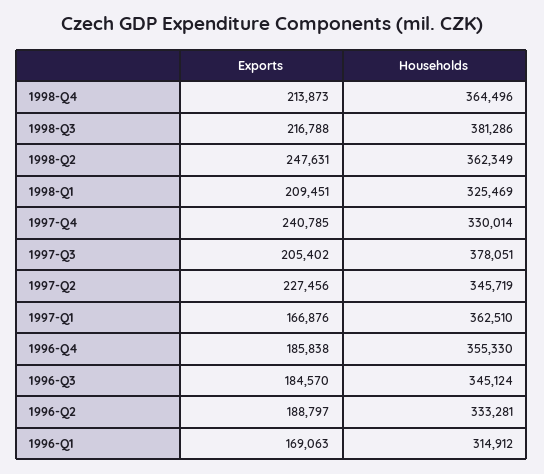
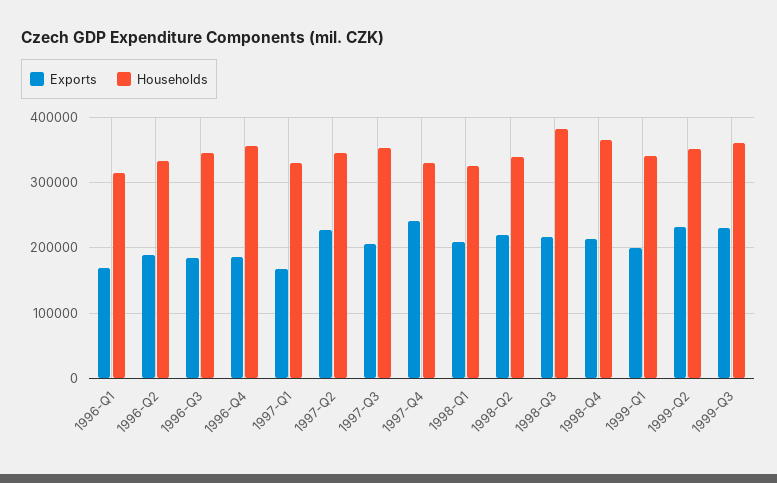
Exports, 1998-Q2: 247631 -> 220000
Households, 1998-Q2: 362349 -> 340000
Households, 1997-Q3: 378051 -> 350000
Households, 1997-Q1: 362510 -> 330000
Exports, 1999-Q1: none -> 200000
Households, 1999-Q1: none -> 340000
Exports, 1999-Q2: none -> 230000
Households, 1999-Q2: none -> 350000
Exports, 1999-Q3: none -> 230000
Households, 1999-Q3: none -> 360000

